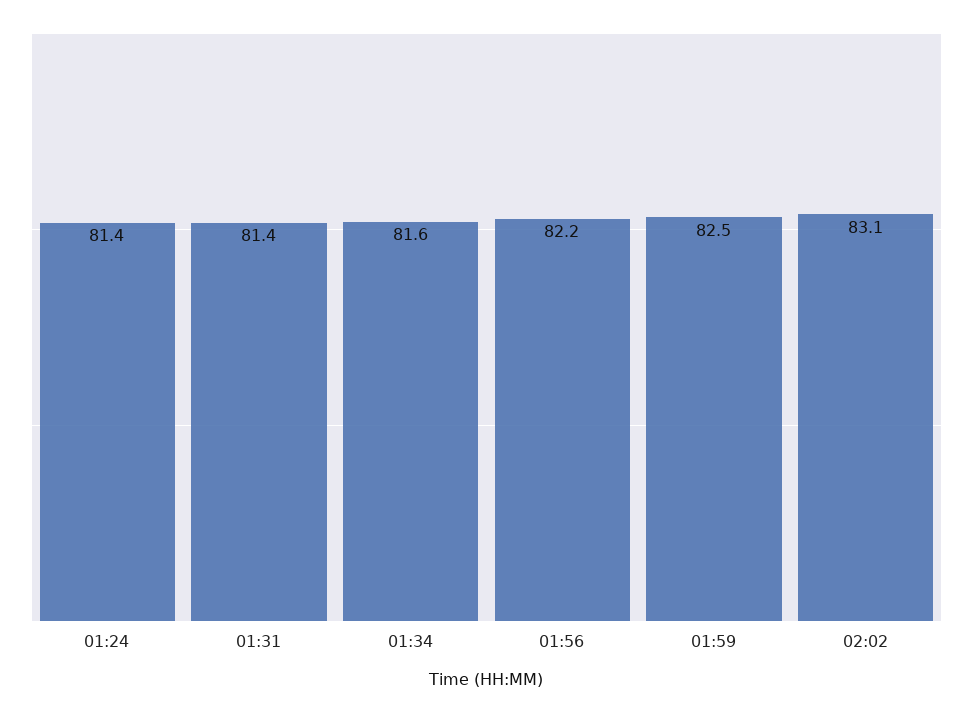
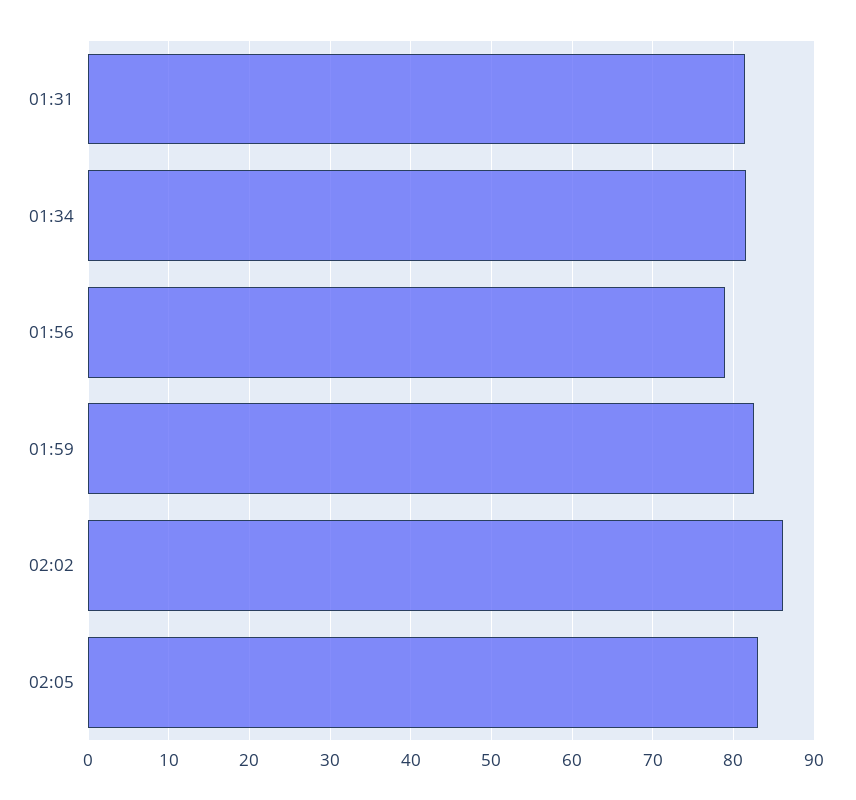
01:24: 81.4 -> none
01:56: 82.2 -> 79
02:02: 83.1 -> 86
02:05: none -> 83

